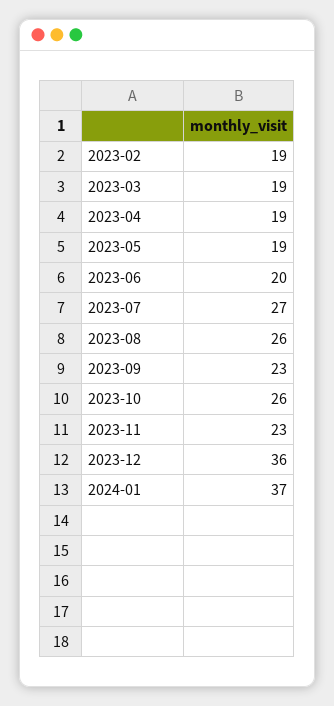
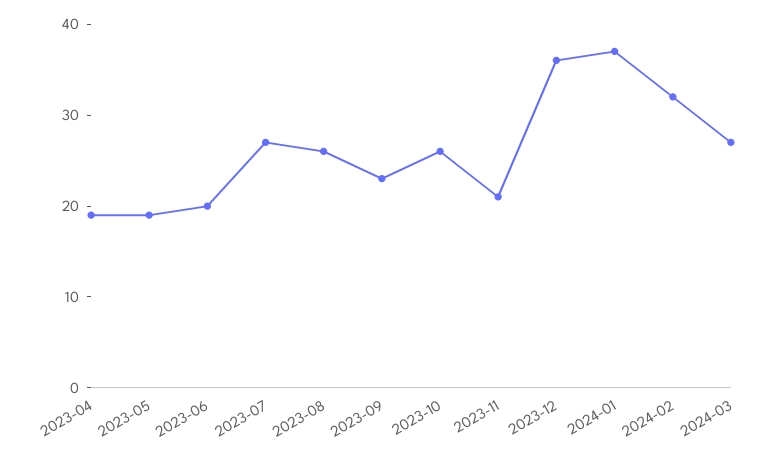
2023-02: 19 -> none
2023-03: 19 -> none
2023-11: 23 -> 21
2024-02: none -> 32
2024-03: none -> 27

